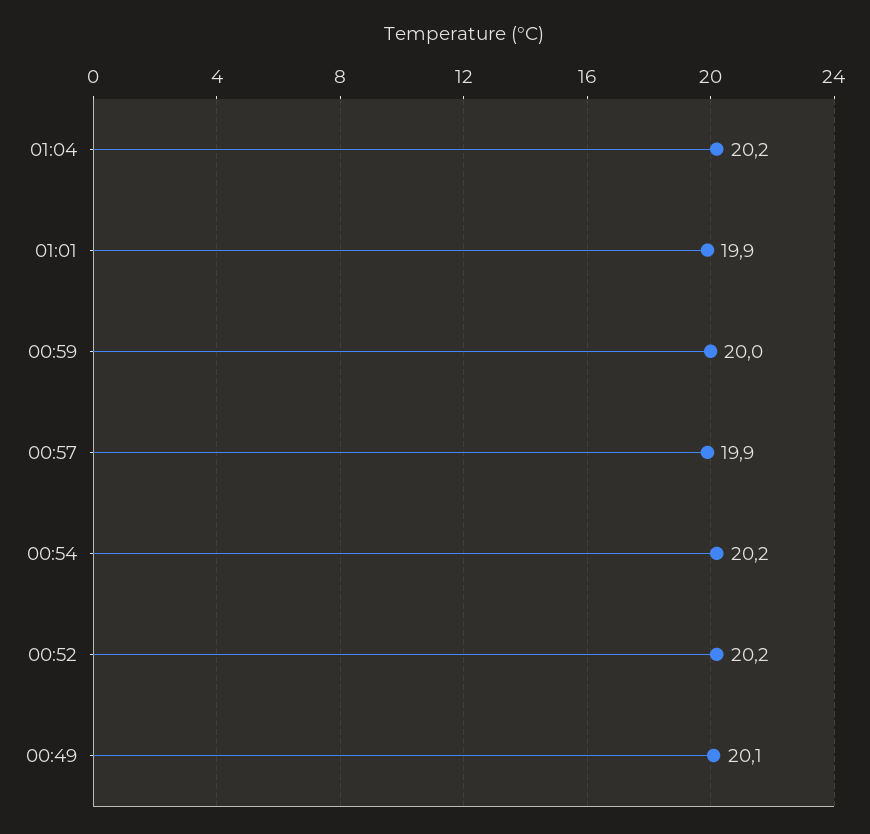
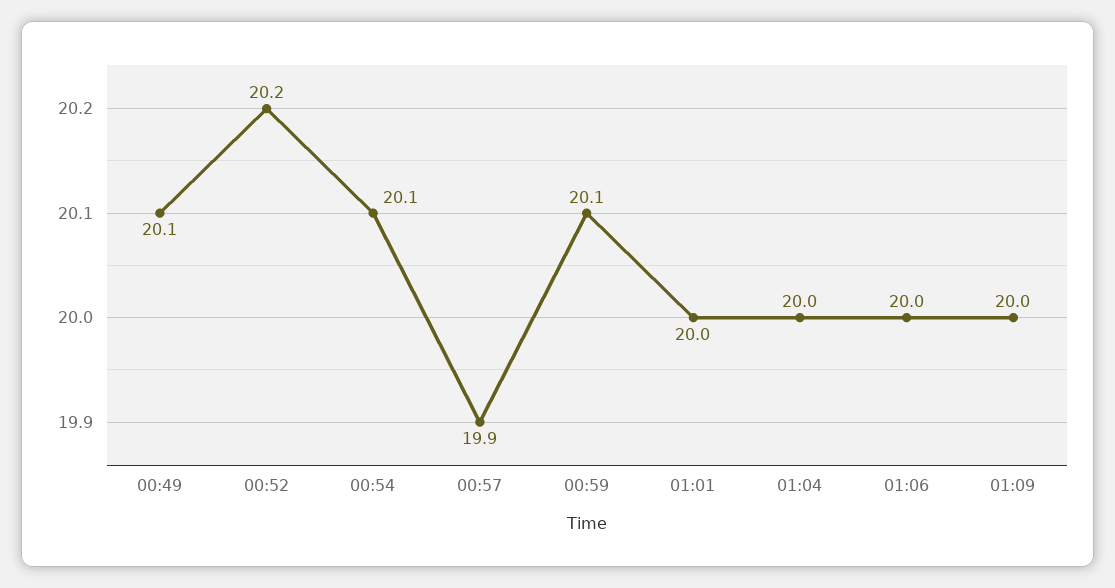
01:04: 20.2 -> 20
01:01: 19.9 -> 20
00:59: 20 -> 20.1
00:54: 20.2 -> 20.1
01:06: none -> 20
01:09: none -> 20

